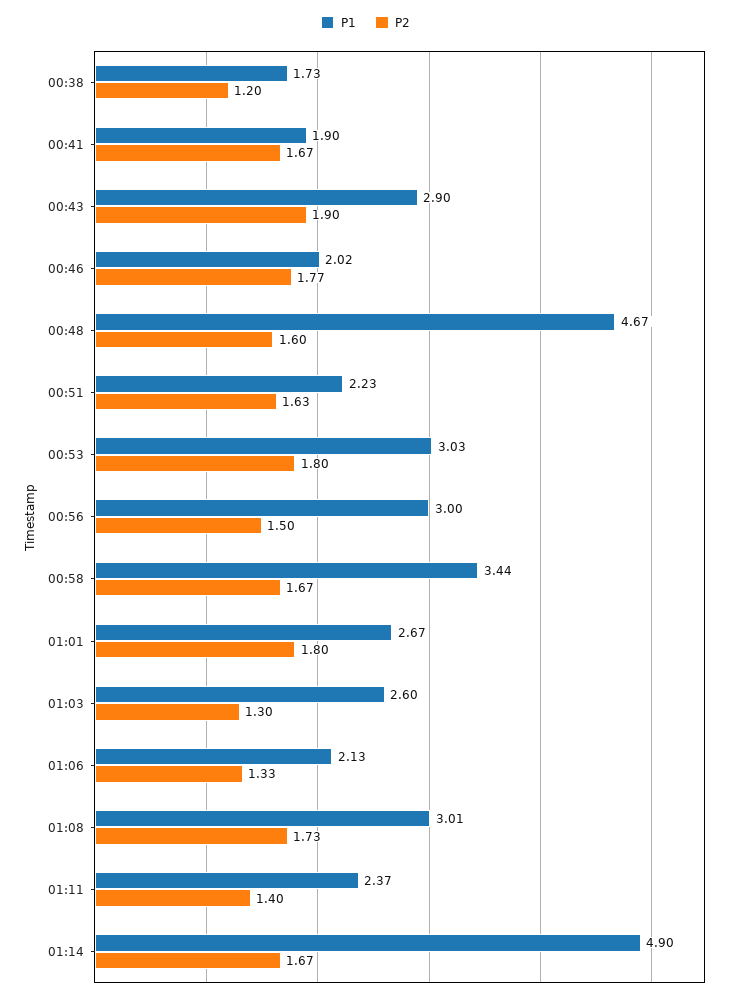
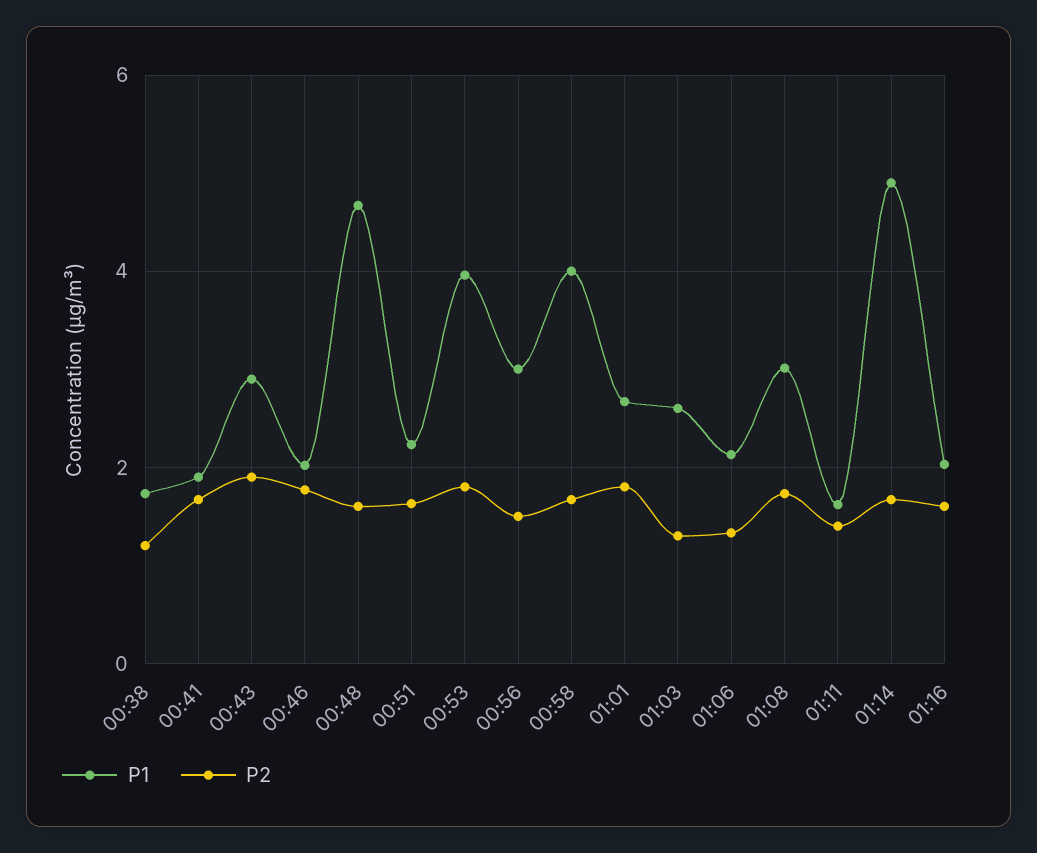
P1, 00:53: 3.03 -> 4
P1, 00:58: 3.44 -> 4
P1, 01:11: 2.37 -> 1.6
P1, 01:16: none -> 2
P2, 01:16: none -> 1.6

